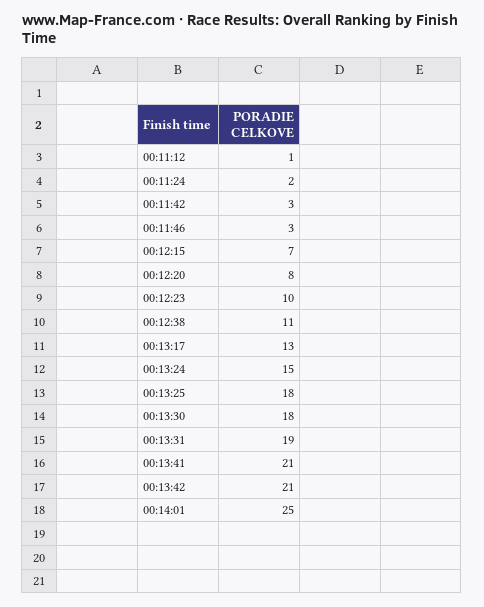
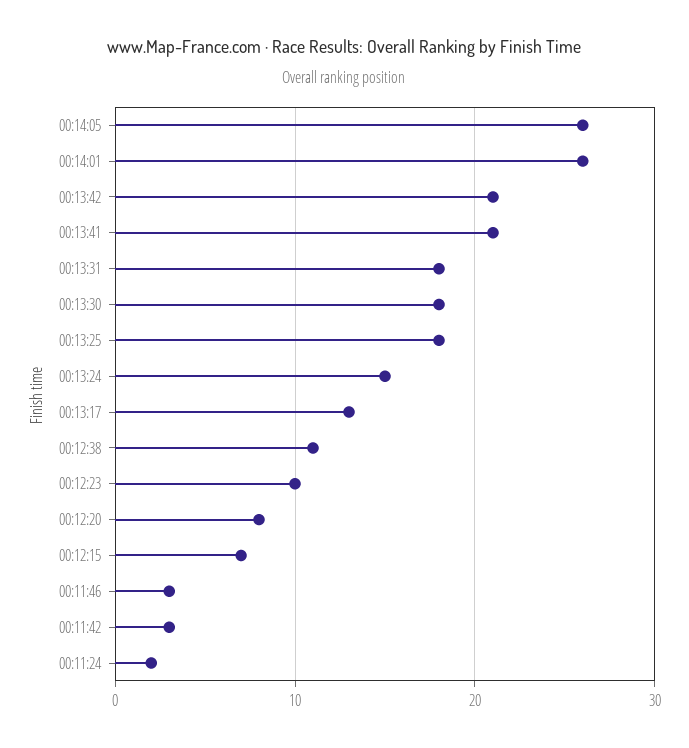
00:11:12: 1 -> none
00:13:31: 19 -> 18
00:14:01: 25 -> 26
00:14:05: none -> 26

